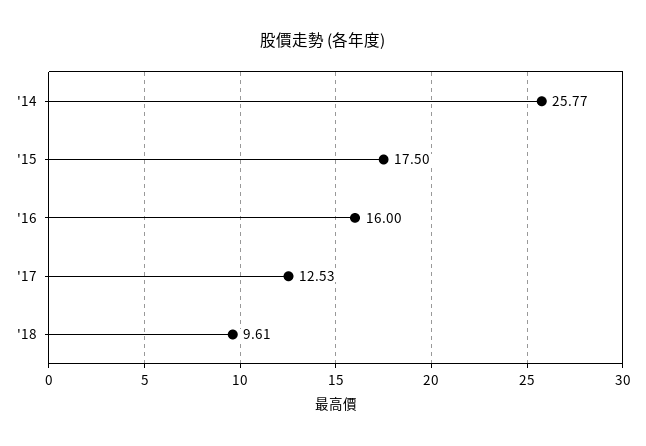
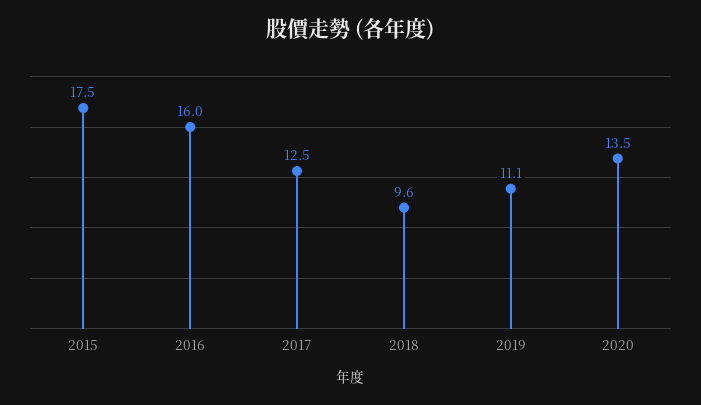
'14: 25.77 -> none
2019: none -> 11.1
2020: none -> 13.5

